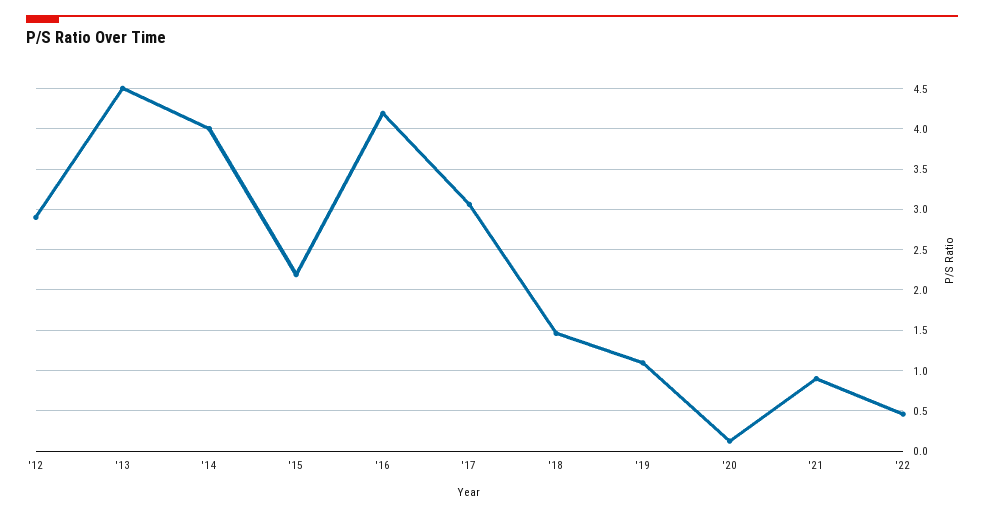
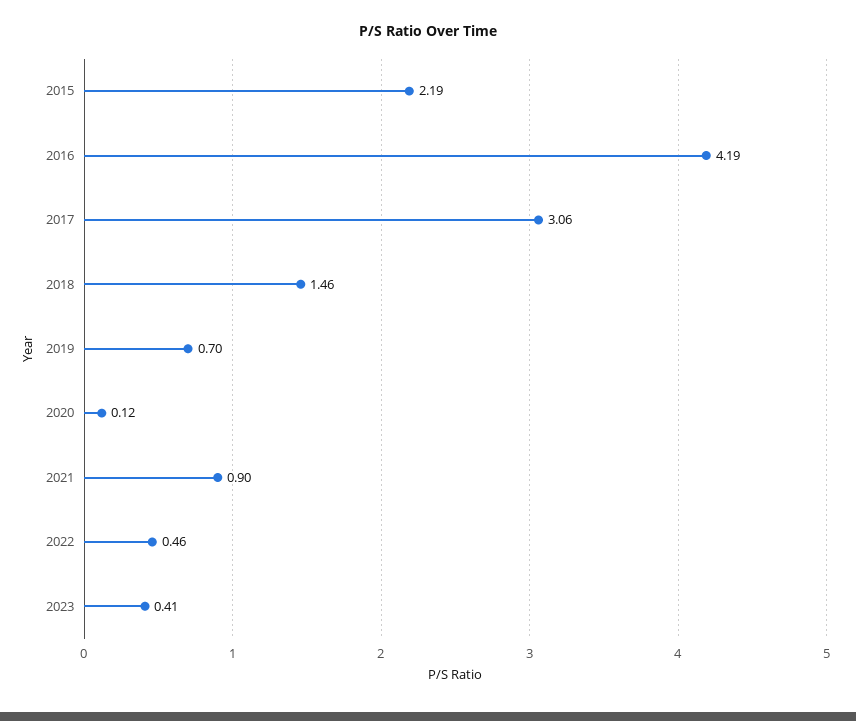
'12: 2.9 -> none
'13: 4.5 -> none
'14: 4 -> none
'19: 1.1 -> 0.7
2023: none -> 0.41

